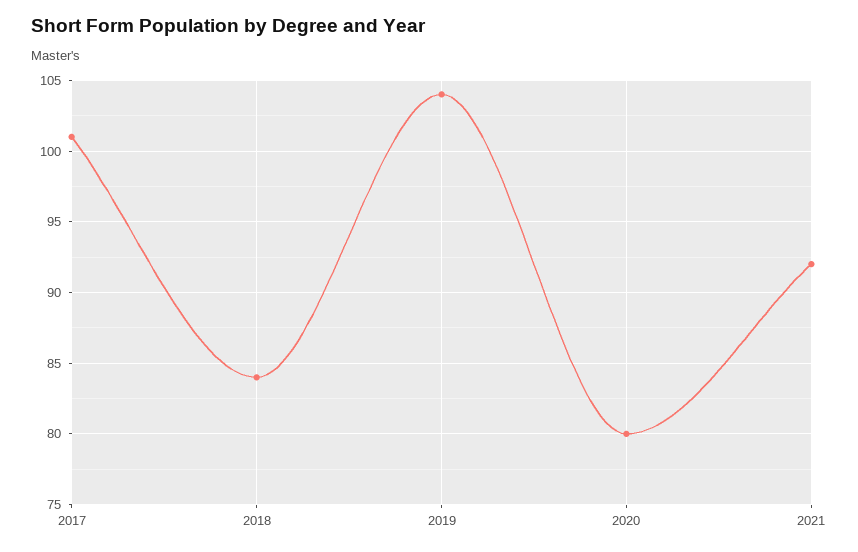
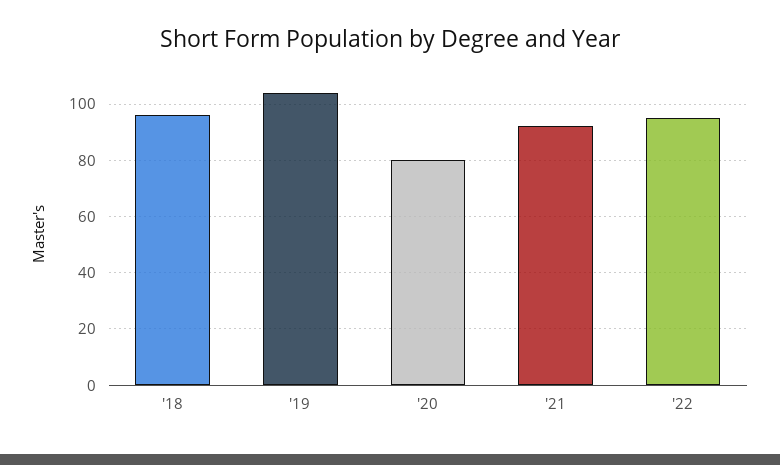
2017: 101 -> none
2018: 84 -> 95
'22: none -> 95

